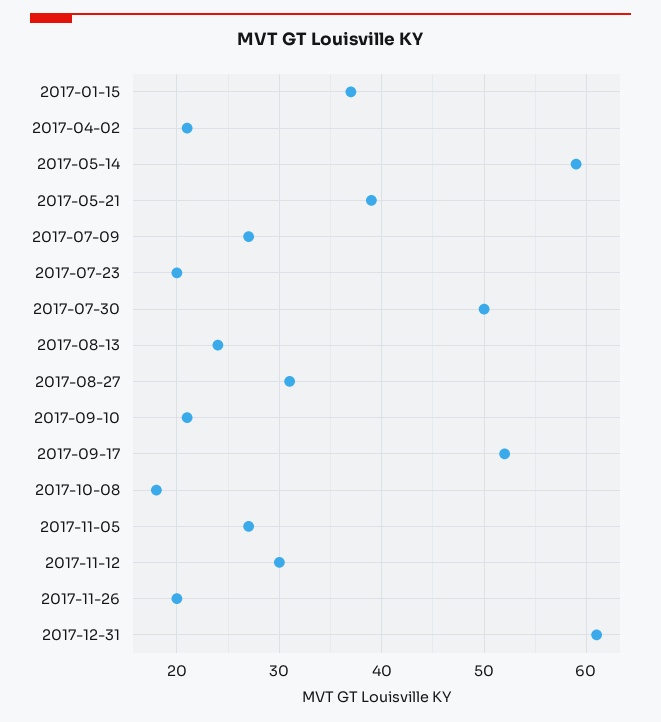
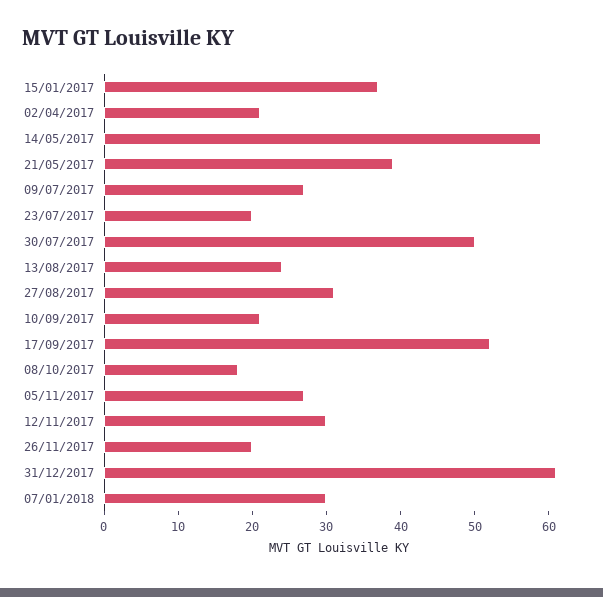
07/01/2018: none -> 30

